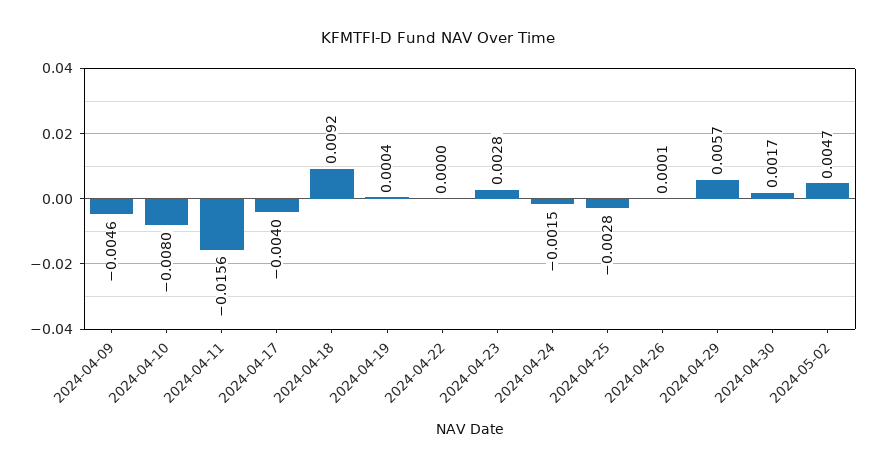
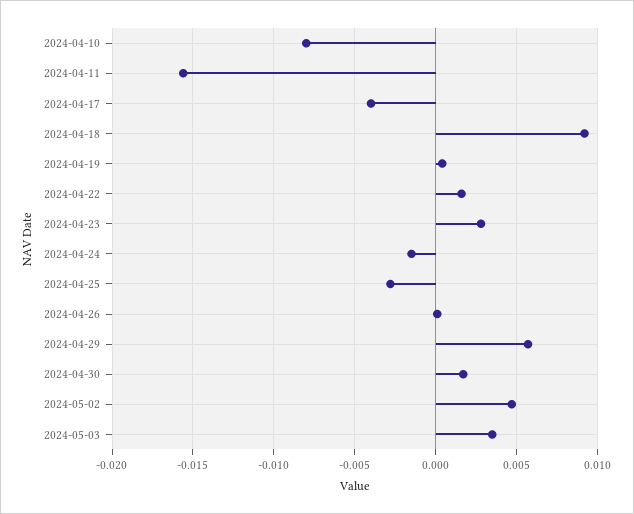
2024-04-09: -0.0046 -> none
2024-04-22: 0 -> 0.0015
2024-05-03: none -> 0.0035

